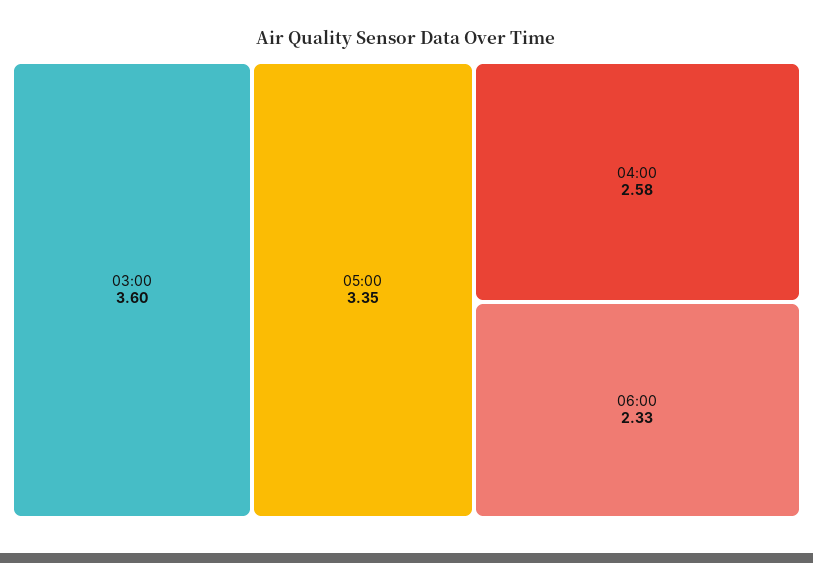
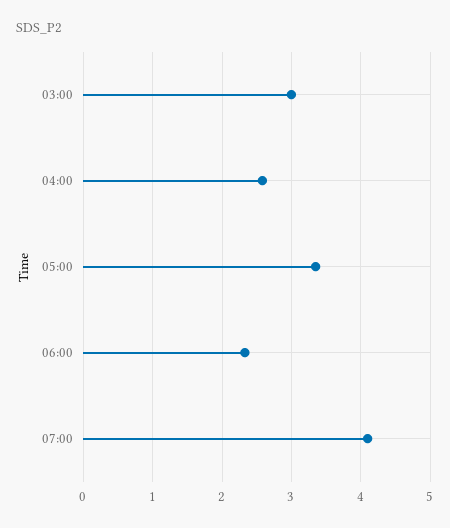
03:00: 3.6 -> 3
07:00: none -> 4.1

